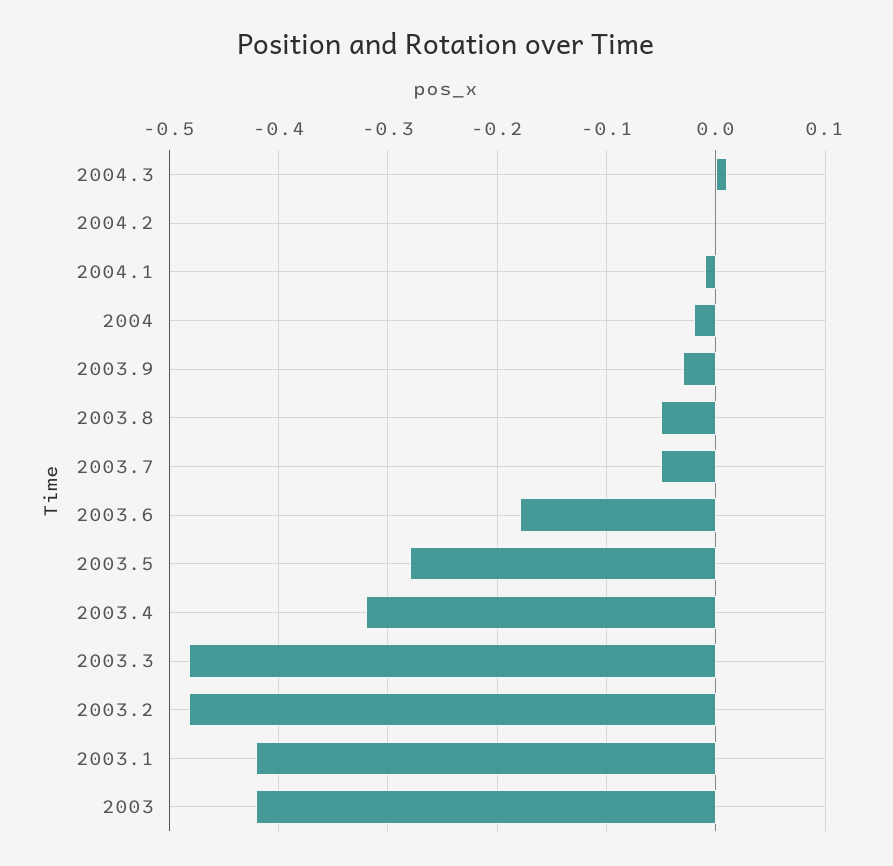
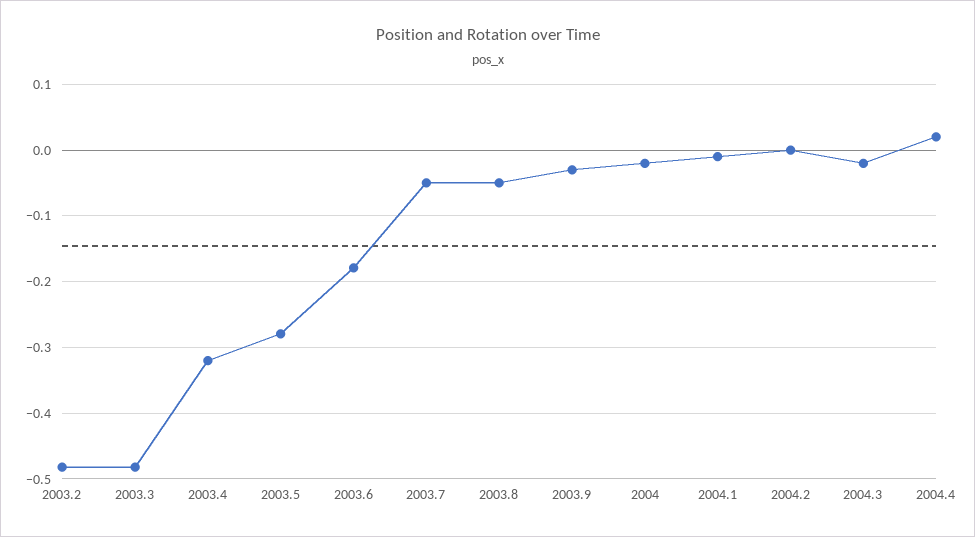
2004.3: 0.01 -> -0.02
2003.1: -0.42 -> none
2003: -0.42 -> none
2004.4: none -> 0.02

